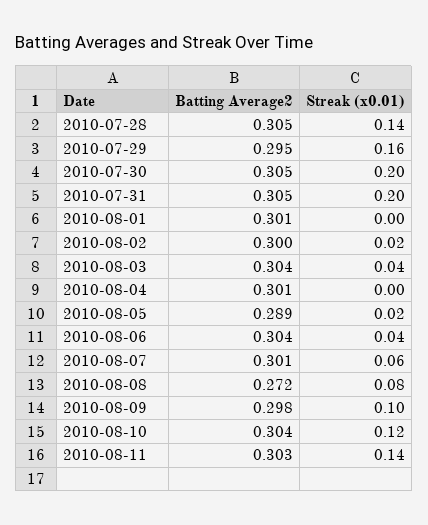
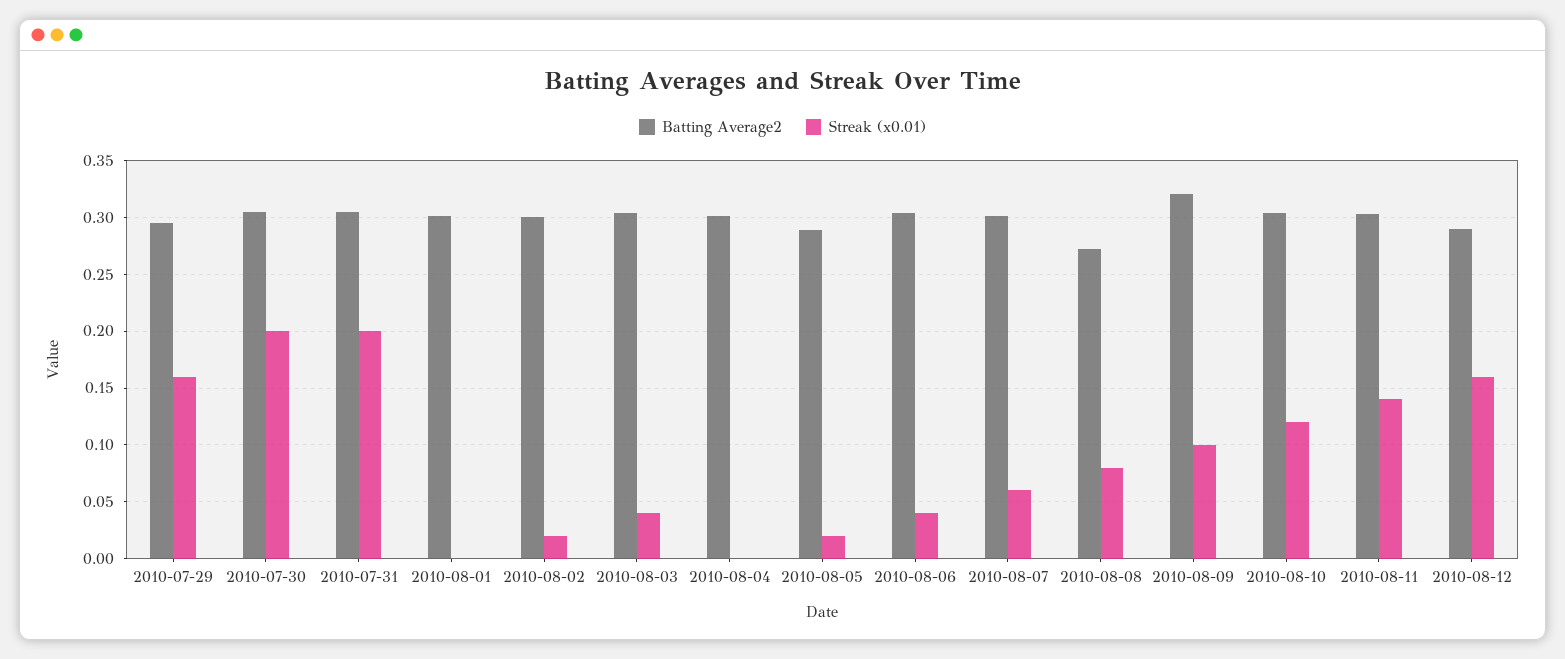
Batting Average2, 2010-07-28: 0.305 -> none
Streak (x0.01), 2010-07-28: 0.14 -> none
Batting Average2, 2010-08-09: 0.298 -> 0.32
Batting Average2, 2010-08-12: none -> 0.29
Streak (x0.01), 2010-08-12: none -> 0.16

